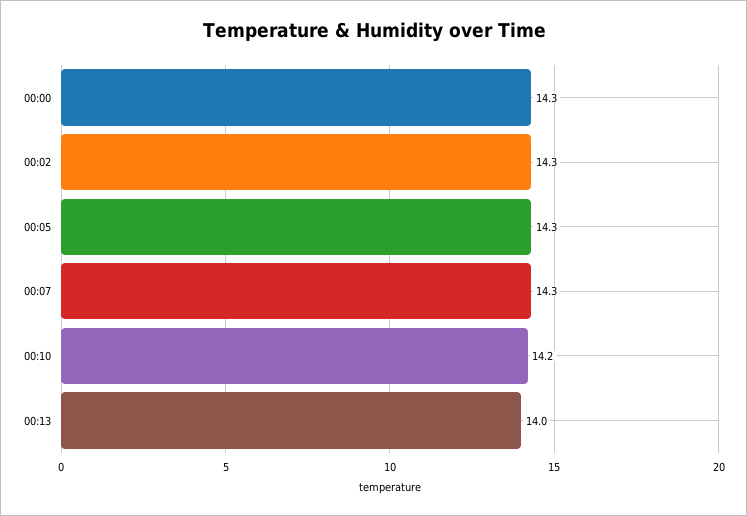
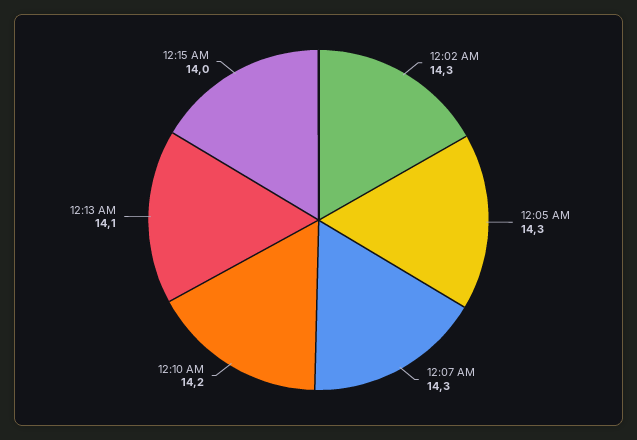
00:00: 14.3 -> none
00:13: 14 -> 14.1
12:15 AM: none -> 14

